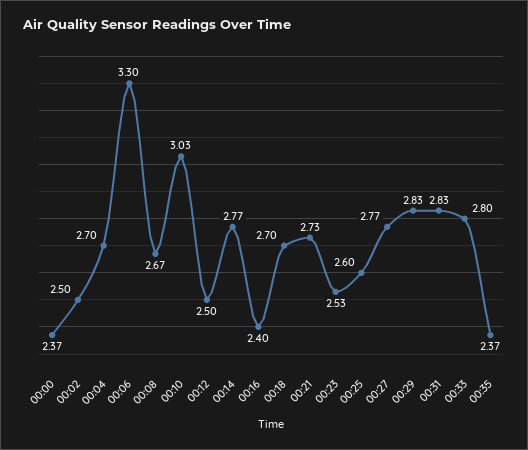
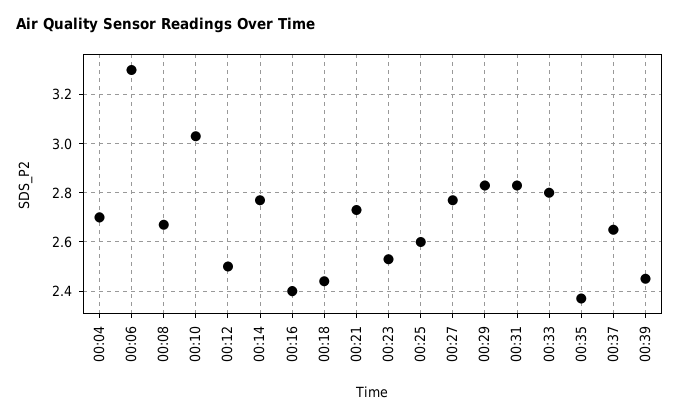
00:00: 2.37 -> none
00:02: 2.5 -> none
00:18: 2.7 -> 2.45
00:37: none -> 2.65
00:39: none -> 2.45

